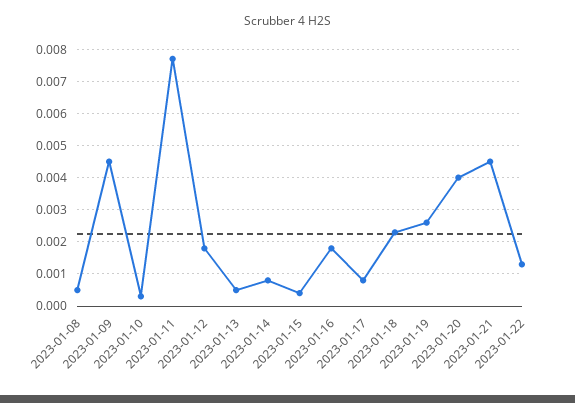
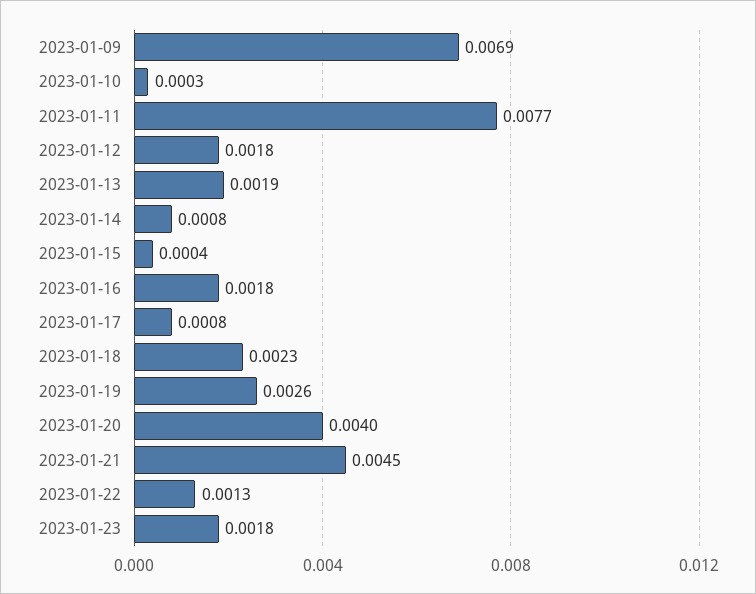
2023-01-08: 0.0005 -> none
2023-01-09: 0.0045 -> 0.0069
2023-01-13: 0.0005 -> 0.0019
2023-01-23: none -> 0.0018

